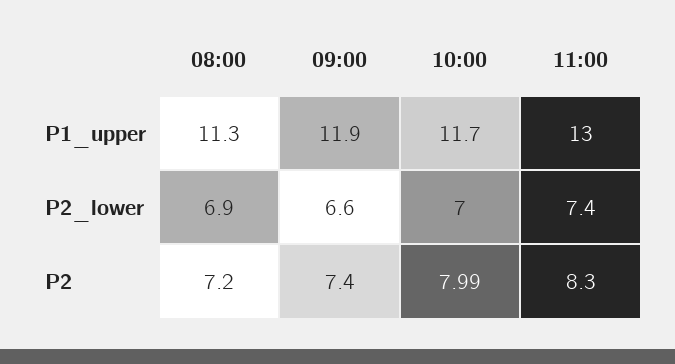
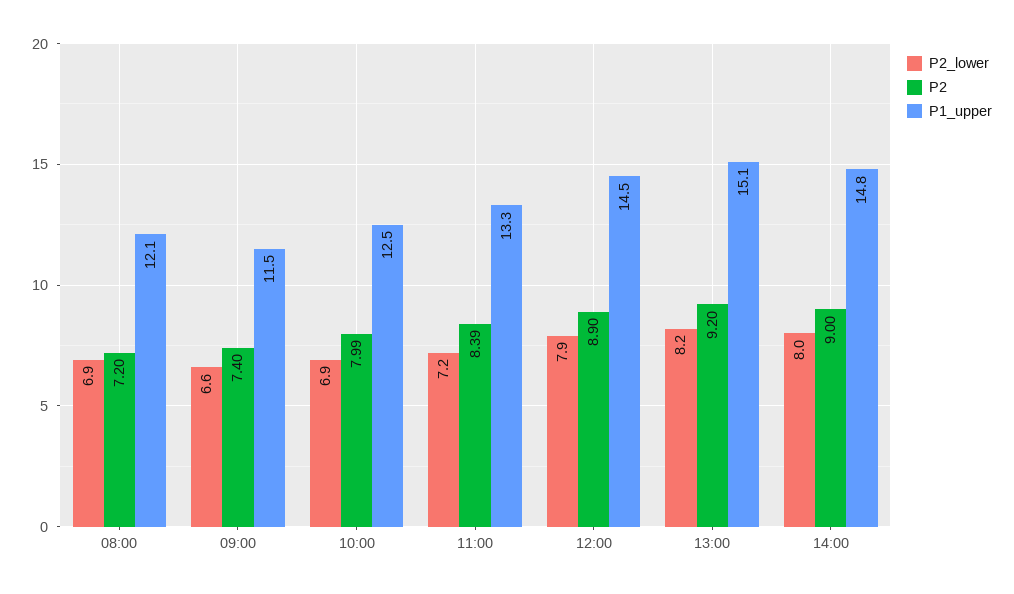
P1_upper, 08:00: 11.3 -> 12.1
P1_upper, 09:00: 11.9 -> 11.5
P1_upper, 10:00: 11.7 -> 12.5
P1_upper, 11:00: 13 -> 13.3
P2_lower, 10:00: 7 -> 6.9
P2_lower, 11:00: 7.4 -> 7.2
P2, 11:00: 8.3 -> 8.39
P2_lower, 12:00: none -> 7.9
P2, 12:00: none -> 8.9
P1_upper, 12:00: none -> 14.5
P2_lower, 13:00: none -> 8.2
P2, 13:00: none -> 9.2
P1_upper, 13:00: none -> 15.1
P2_lower, 14:00: none -> 8
P2, 14:00: none -> 9
P1_upper, 14:00: none -> 14.8

